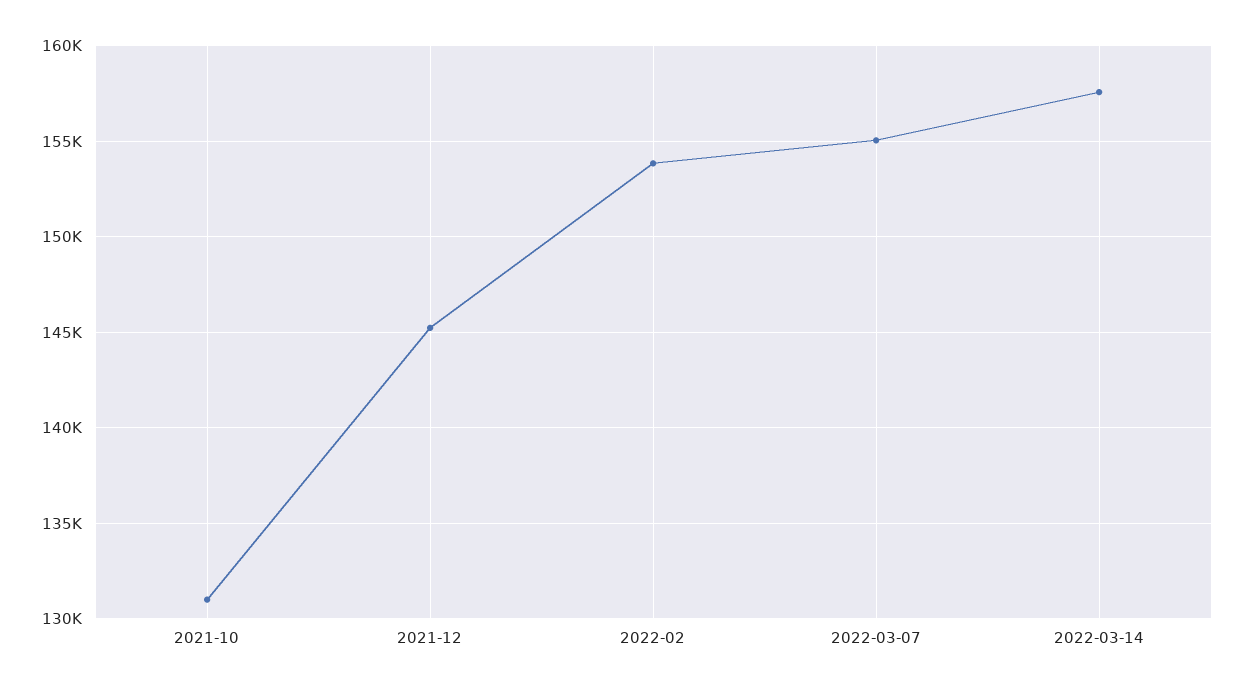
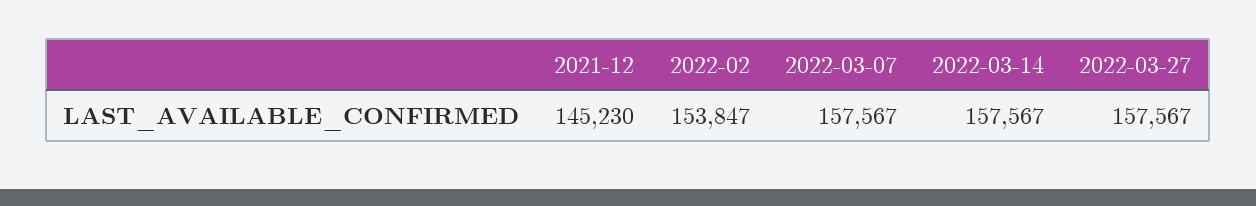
2021-10: 131000 -> none
2022-03-07: 155000 -> 157567
2022-03-27: none -> 157567

